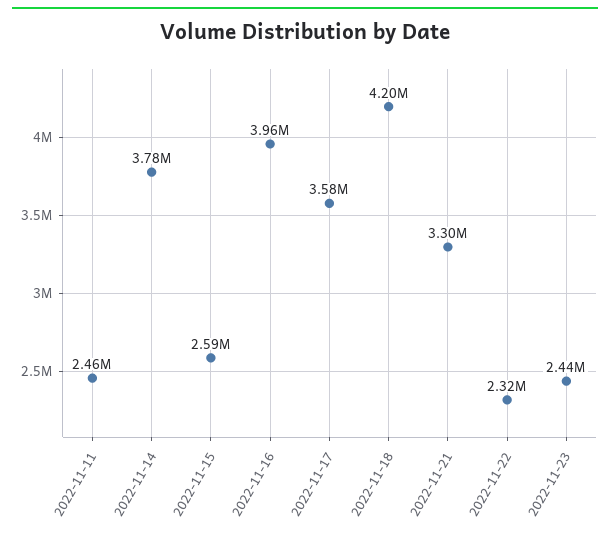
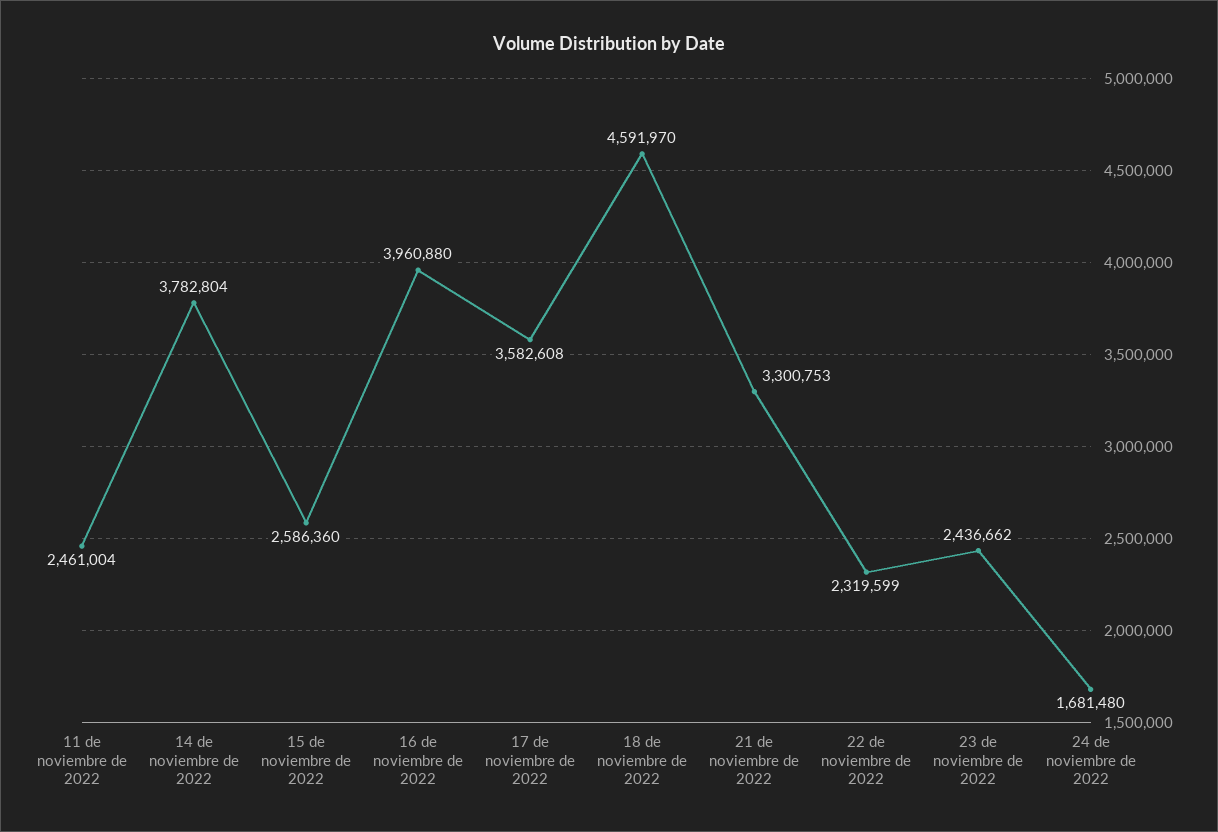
2022-11-18: 4200000 -> 4591970
24 de noviembre de 2022: none -> 1681480

